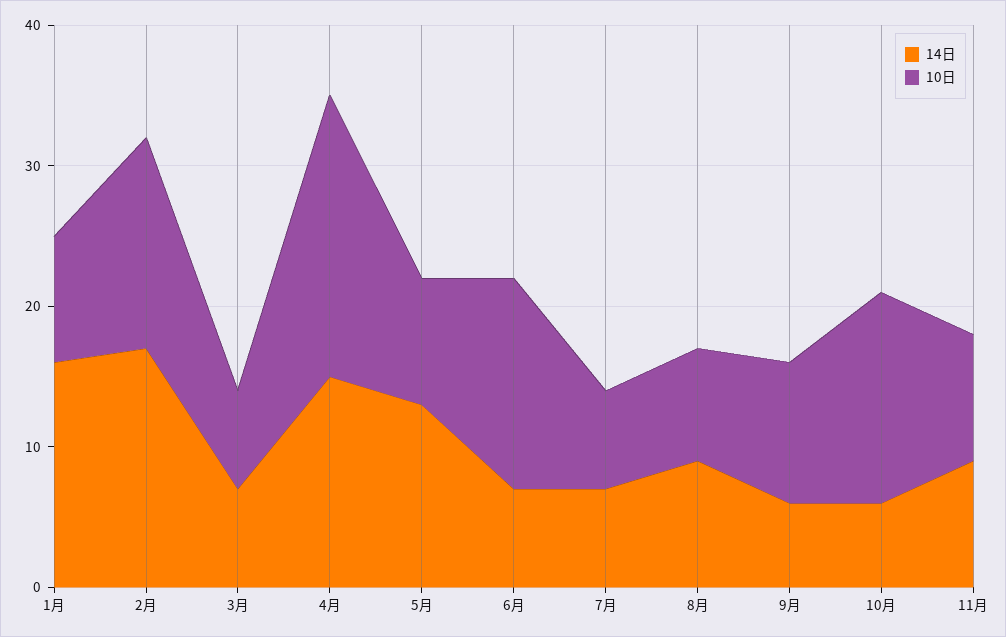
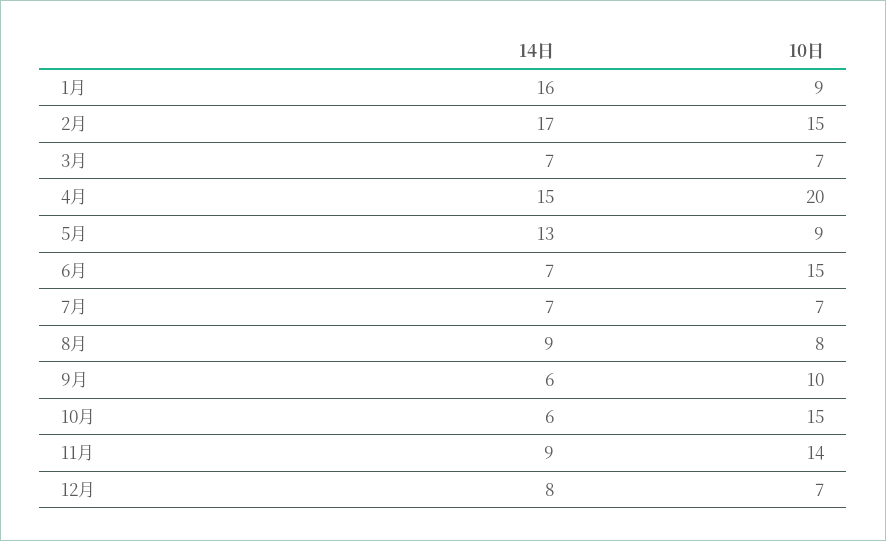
10日, 11月: 9 -> 14
14日, 12月: none -> 8
10日, 12月: none -> 7

